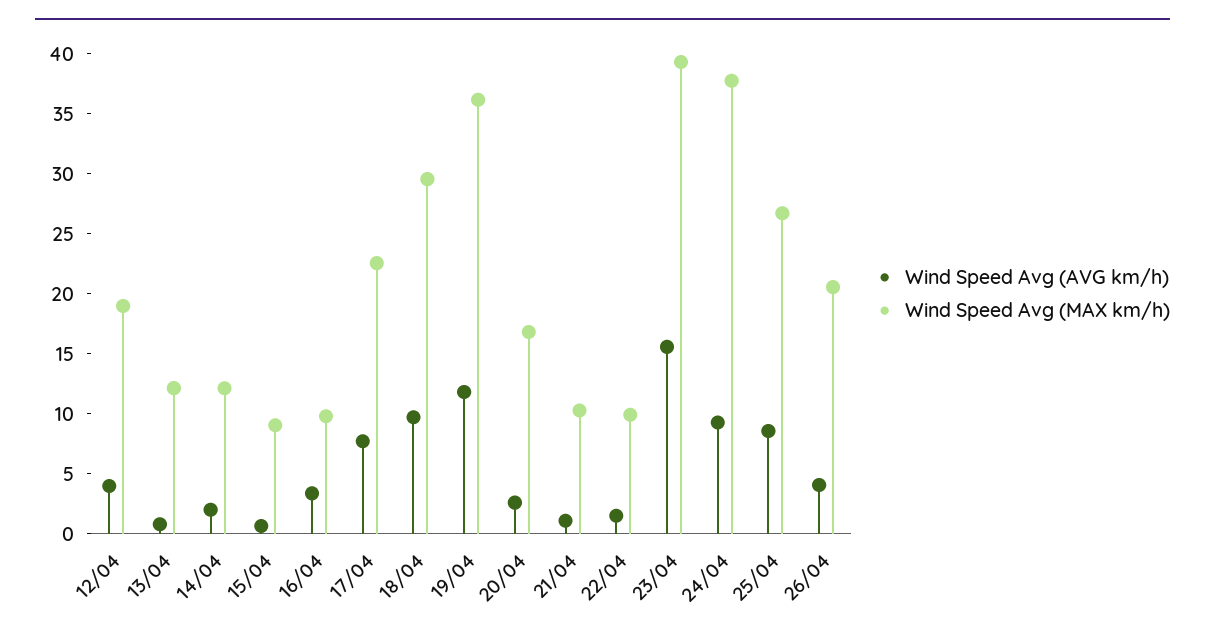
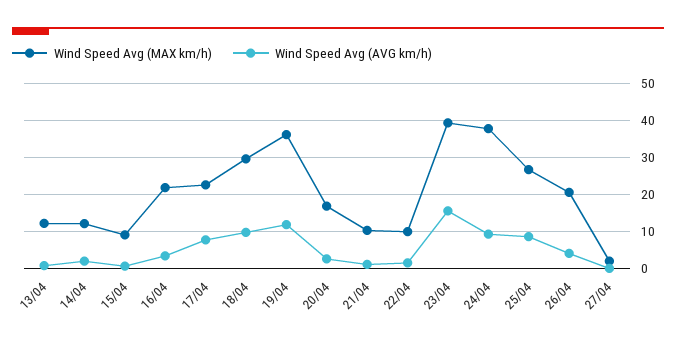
Wind Speed Avg (AVG km/h), 12/04: 4 -> none
Wind Speed Avg (MAX km/h), 12/04: 19 -> none
Wind Speed Avg (MAX km/h), 16/04: 10 -> 22
Wind Speed Avg (MAX km/h), 27/04: none -> 2
Wind Speed Avg (AVG km/h), 27/04: none -> 0

